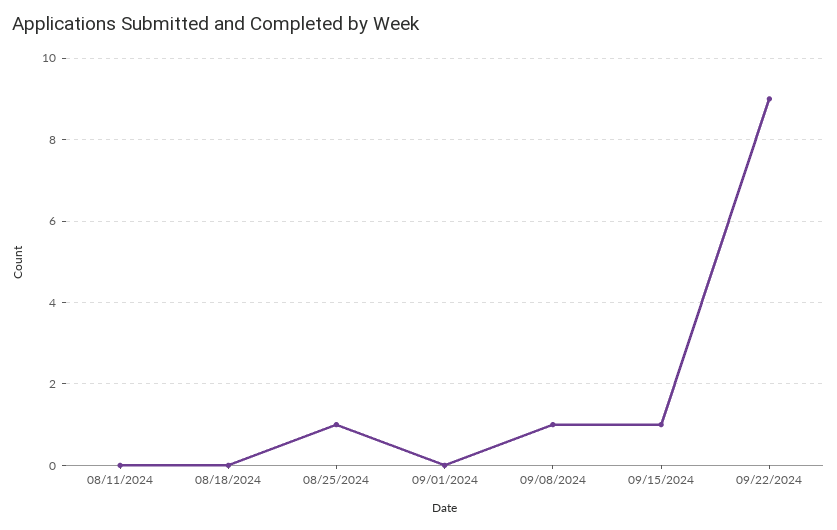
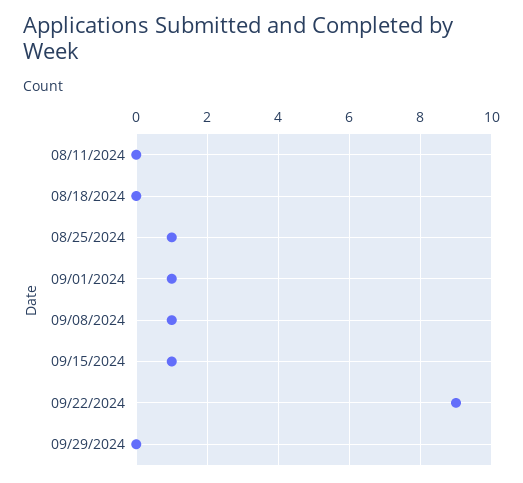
09/01/2024: 0 -> 1
09/29/2024: none -> 0

